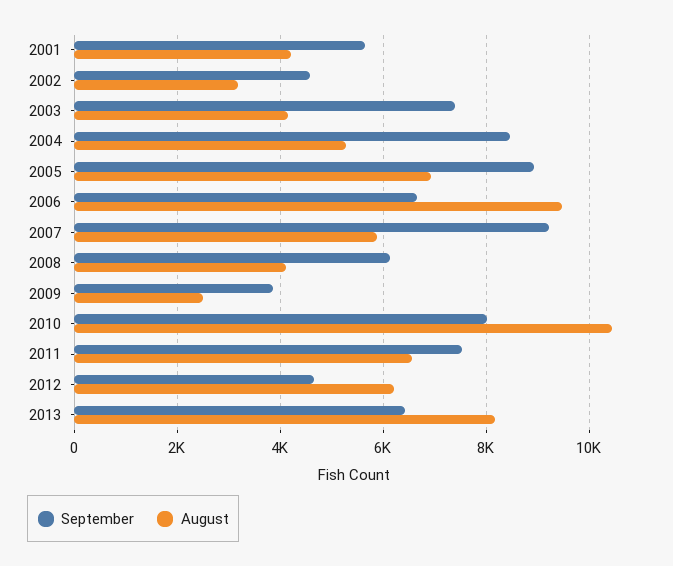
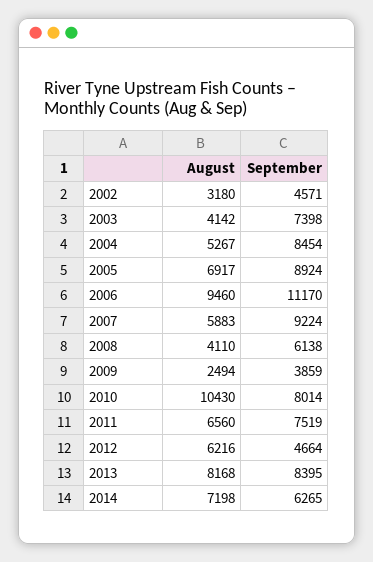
September, 2001: 5600 -> none
August, 2001: 4200 -> none
September, 2006: 6600 -> 11170
September, 2013: 6400 -> 8395
August, 2014: none -> 7198
September, 2014: none -> 6265

